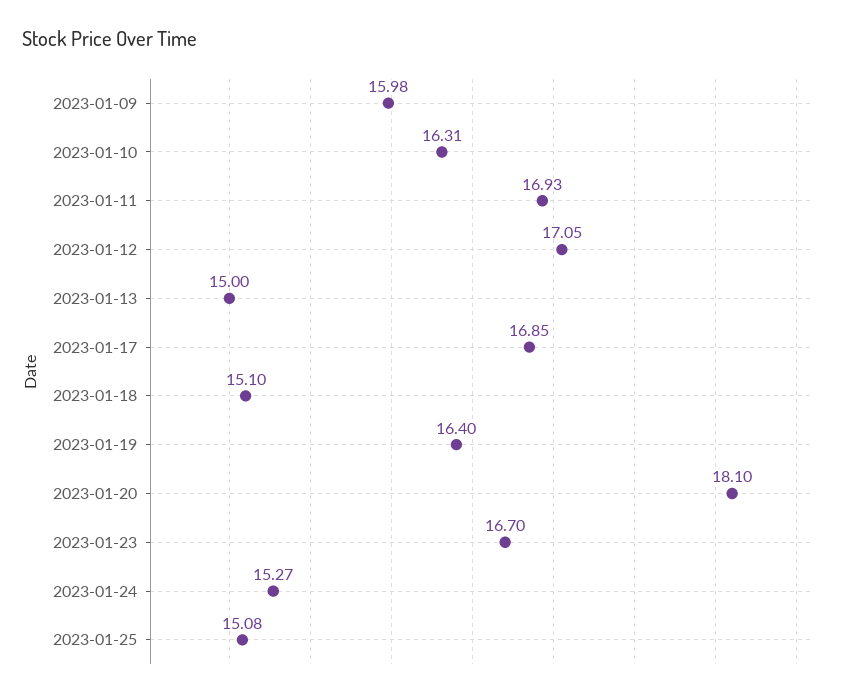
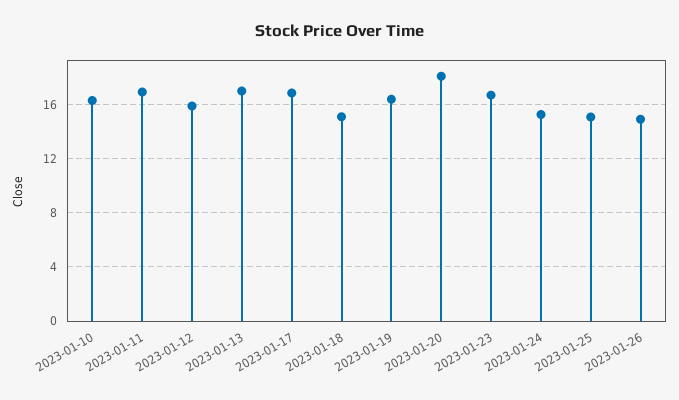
2023-01-09: 15.98 -> none
2023-01-12: 17.05 -> 16
2023-01-13: 15 -> 17
2023-01-26: none -> 15

